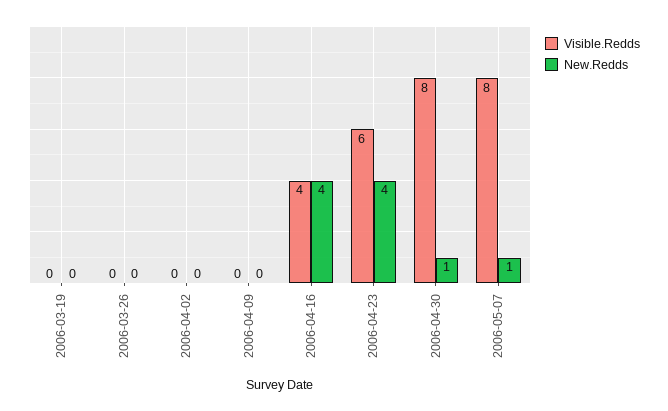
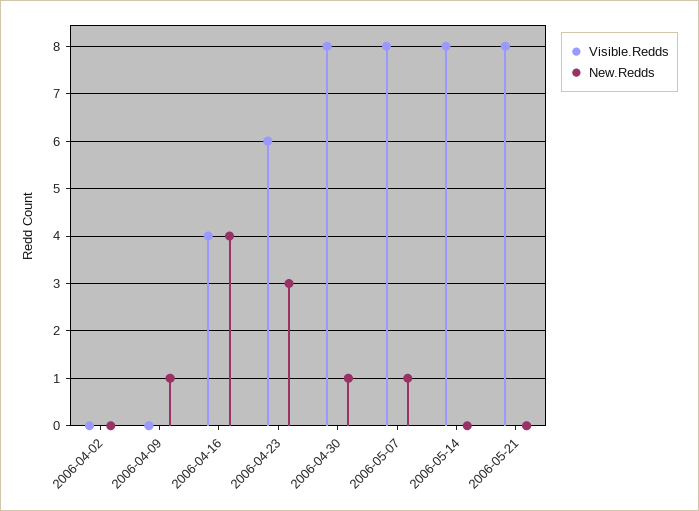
Visible.Redds, 2006-03-19: 0 -> none
New.Redds, 2006-03-19: 0 -> none
Visible.Redds, 2006-03-26: 0 -> none
New.Redds, 2006-03-26: 0 -> none
New.Redds, 2006-04-09: 0 -> 1
New.Redds, 2006-04-23: 4 -> 3
Visible.Redds, 2006-05-14: none -> 8
New.Redds, 2006-05-14: none -> 0
Visible.Redds, 2006-05-21: none -> 8
New.Redds, 2006-05-21: none -> 0

